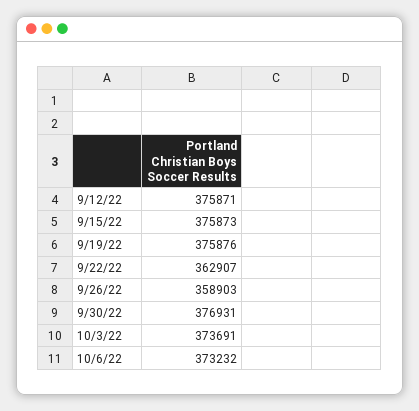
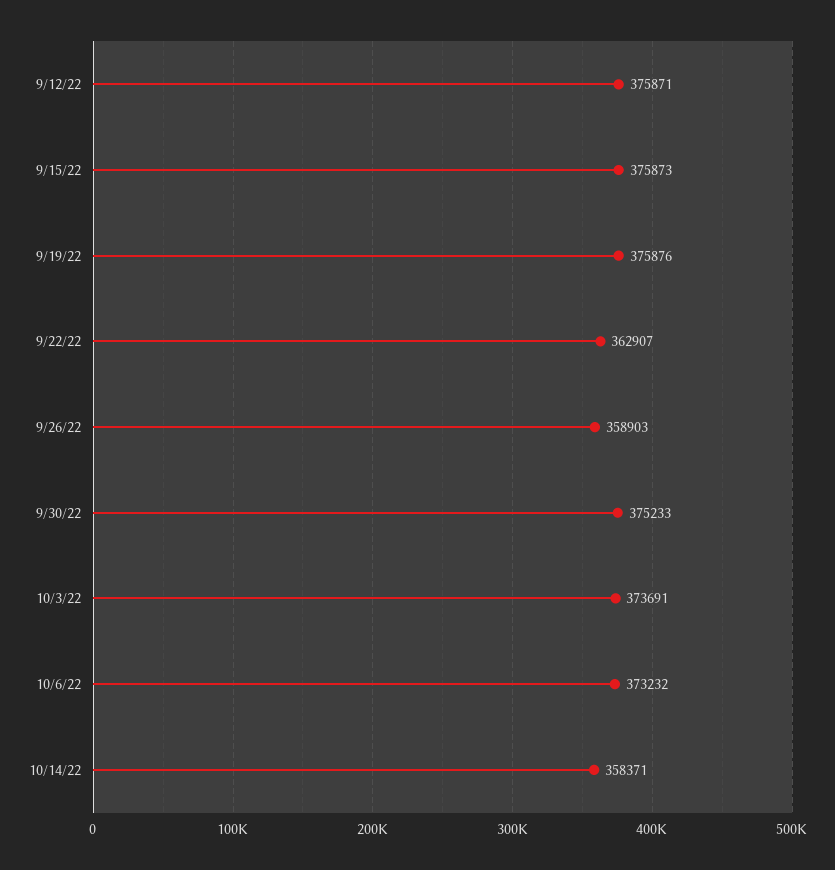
9/30/22: 376931 -> 375233
10/14/22: none -> 358371

